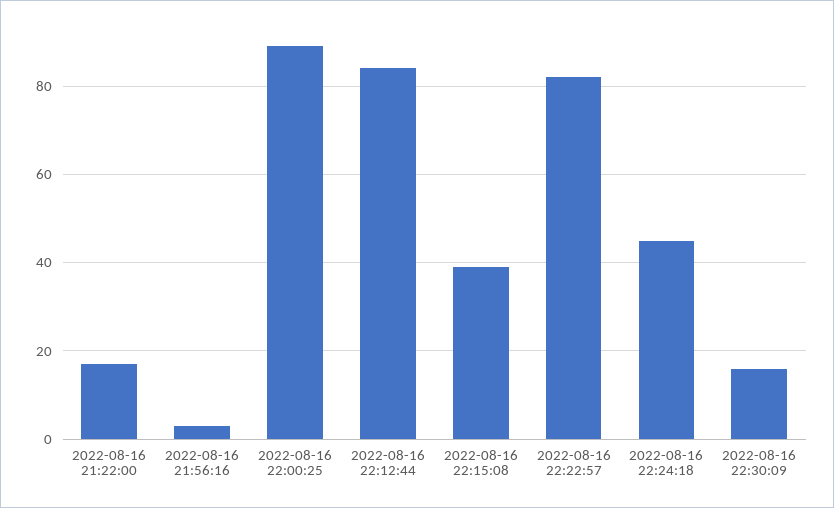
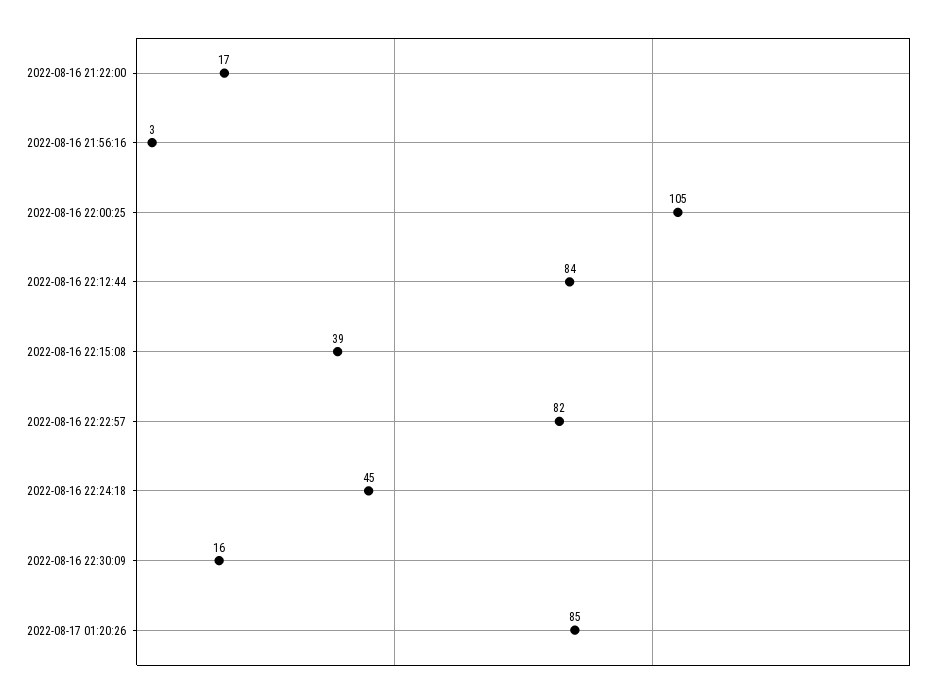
2022-08-16 22:00:25: 90 -> 105
2022-08-17 01:20:26: none -> 85

